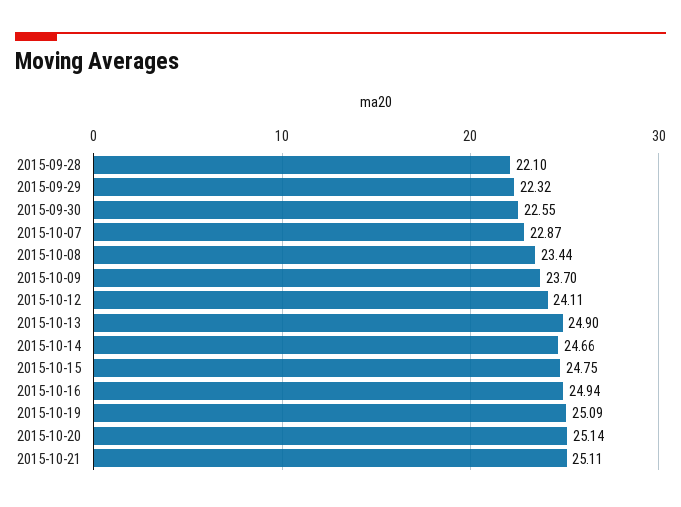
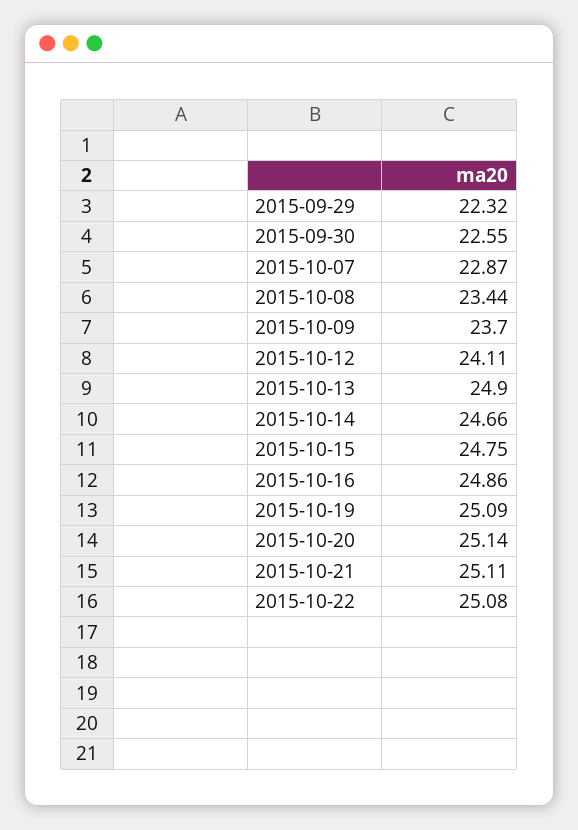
2015-09-28: 22.1 -> none
2015-10-16: 24.94 -> 24.86
2015-10-22: none -> 25.08

